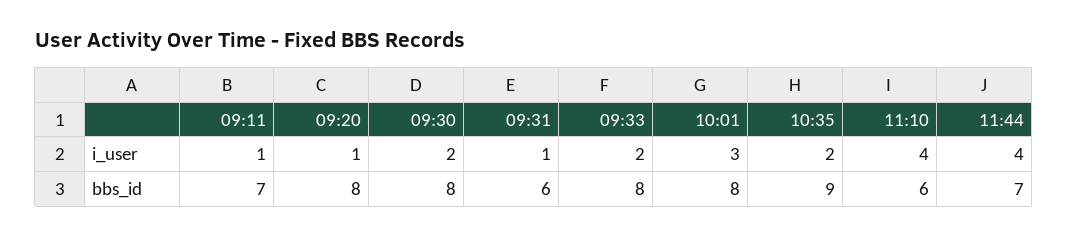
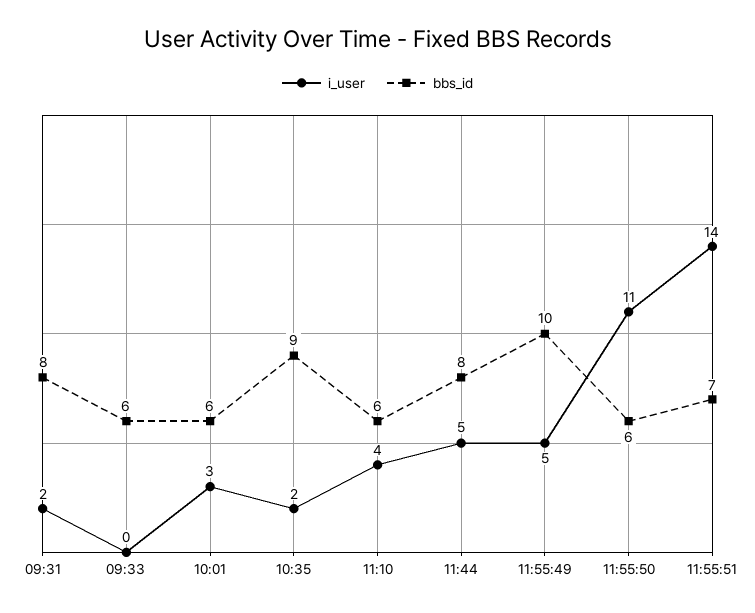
i_user, 09:11: 1 -> none
i_user, 09:20: 1 -> none
i_user, 09:30: 2 -> none
i_user, 09:31: 1 -> 2
i_user, 09:33: 2 -> 0
i_user, 11:44: 4 -> 5
bbs_id, 09:11: 7 -> none
bbs_id, 09:20: 8 -> none
bbs_id, 09:30: 8 -> none
bbs_id, 09:31: 6 -> 8
bbs_id, 09:33: 8 -> 6
bbs_id, 10:01: 8 -> 6
bbs_id, 11:44: 7 -> 8
i_user, 11:55:49: none -> 5
bbs_id, 11:55:49: none -> 10
i_user, 11:55:50: none -> 11
bbs_id, 11:55:50: none -> 6
i_user, 11:55:51: none -> 14
bbs_id, 11:55:51: none -> 7

